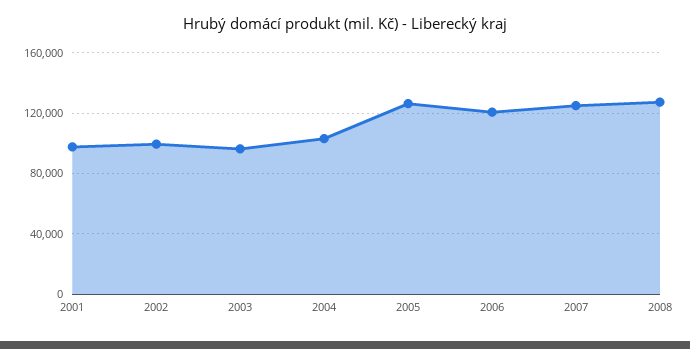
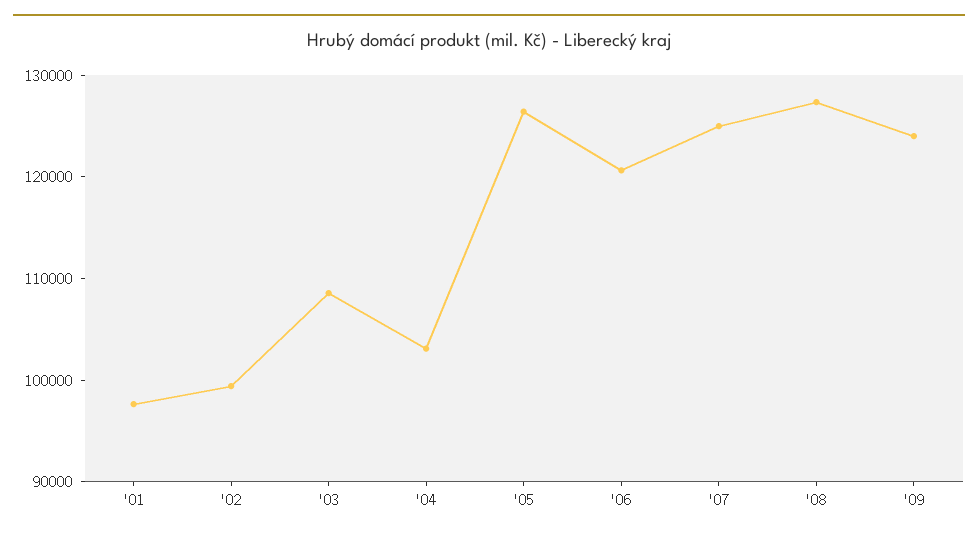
2003: 95000 -> 108000
'09: none -> 124000

